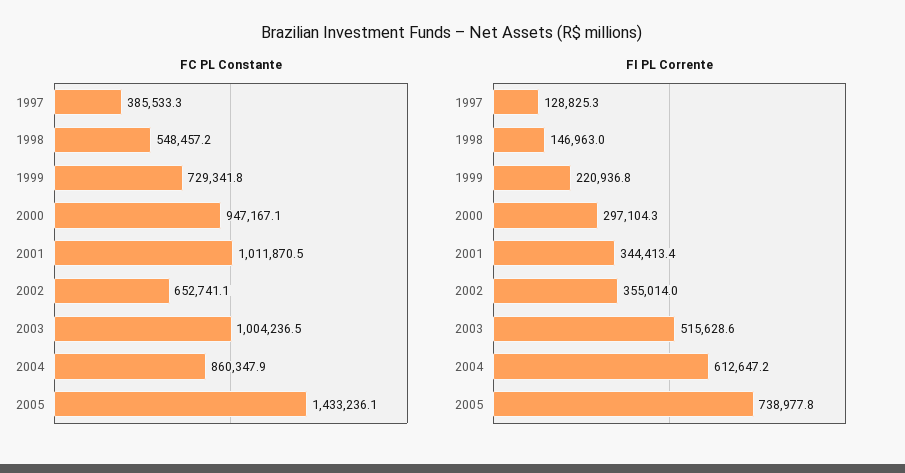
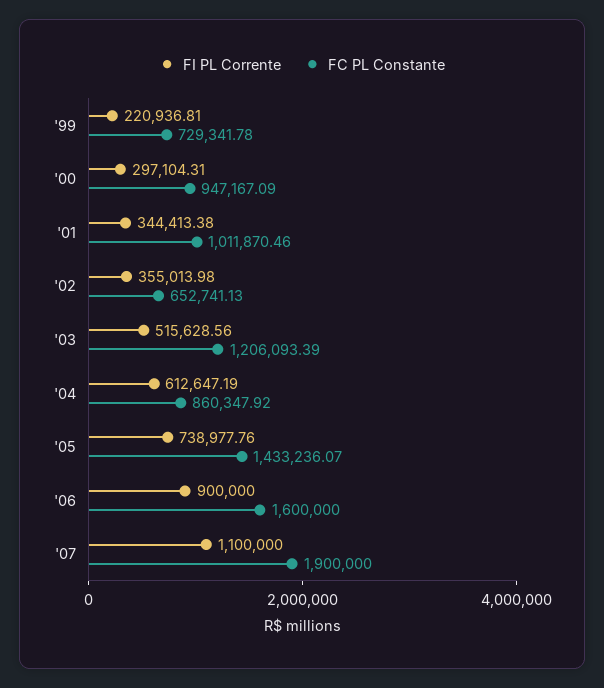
FC PL Constante, 1997: 385533.3 -> none
FC PL Constante, 1998: 548457.2 -> none
FC PL Constante, 2003: 1004236.5 -> 1206093.39
FI PL Corrente, 1997: 128825.3 -> none
FI PL Corrente, 1998: 146963 -> none
FI PL Corrente, '06: none -> 900000
FC PL Constante, '06: none -> 1600000
FI PL Corrente, '07: none -> 1100000
FC PL Constante, '07: none -> 1900000

